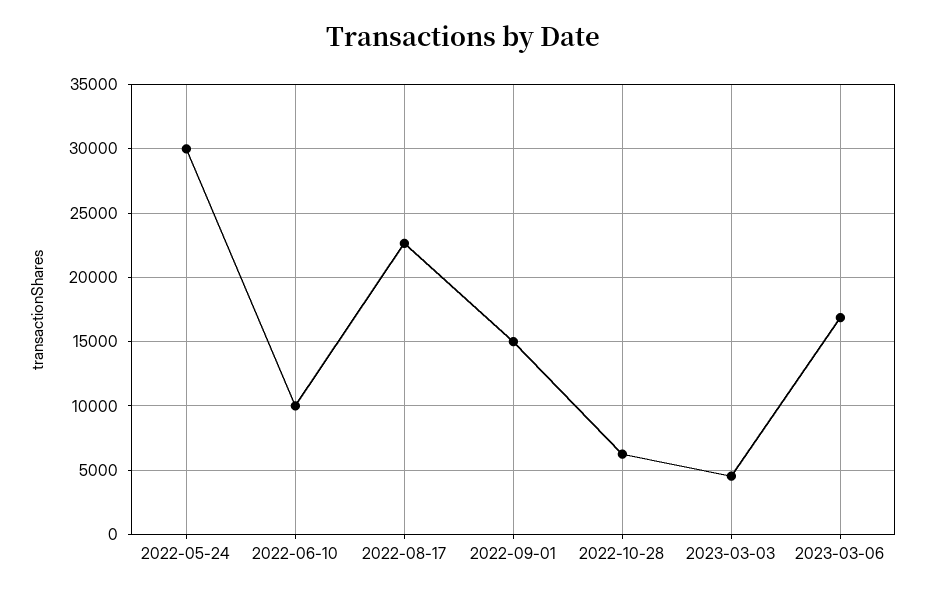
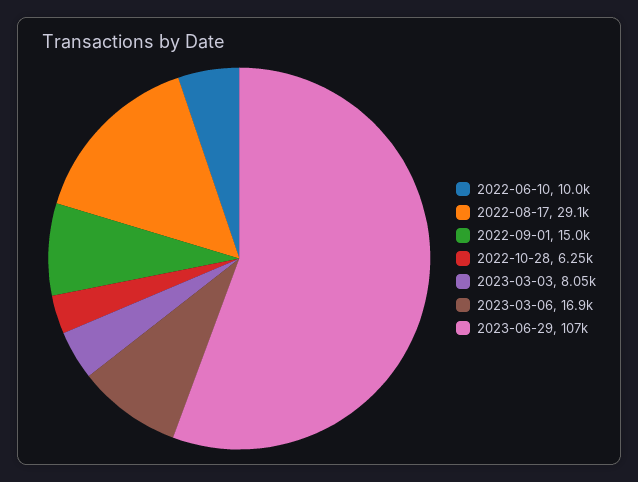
2022-05-24: 30000 -> none
2022-08-17: 22500 -> 29100
2023-03-03: 4500 -> 8050
2023-06-29: none -> 107000

